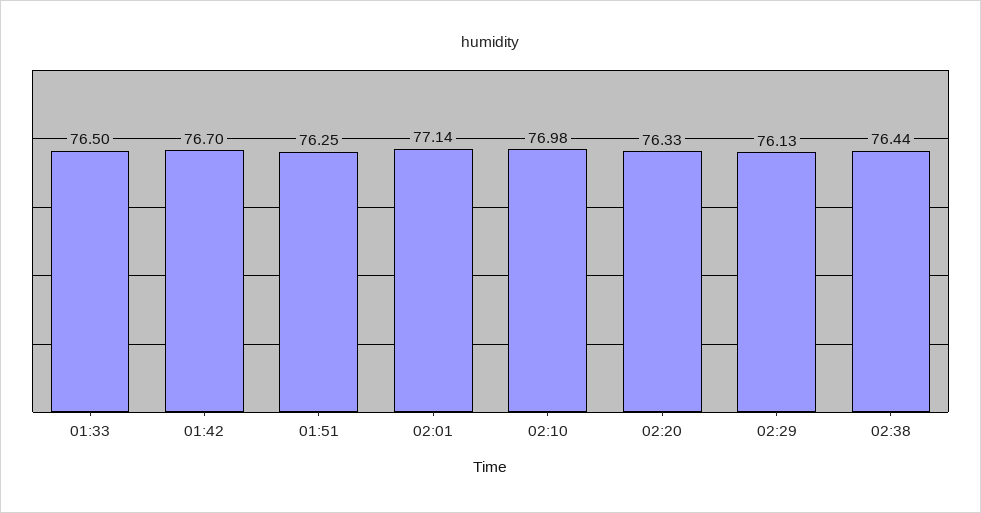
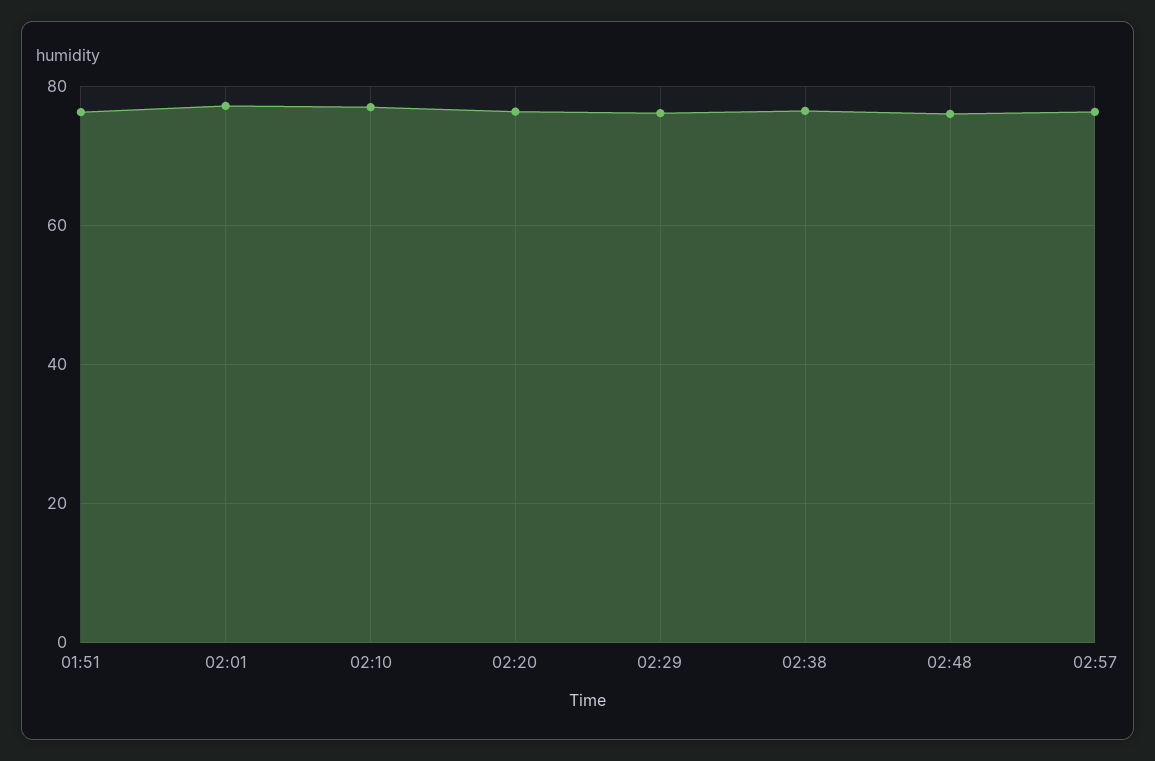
01:33: 76.5 -> none
01:42: 76.7 -> none
02:48: none -> 76
02:57: none -> 76

